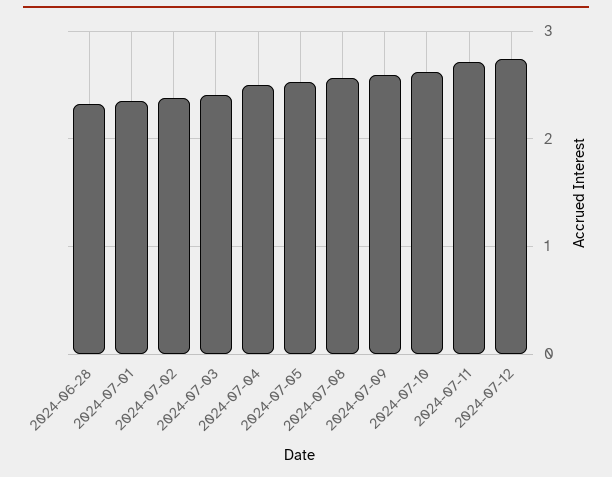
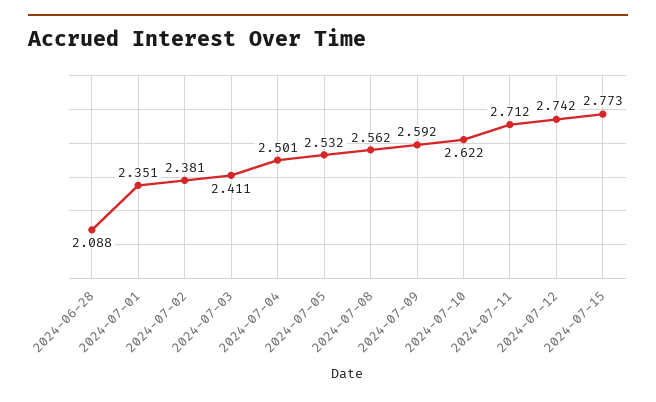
2024-06-28: 2.3 -> 2.088
2024-07-15: none -> 2.773

